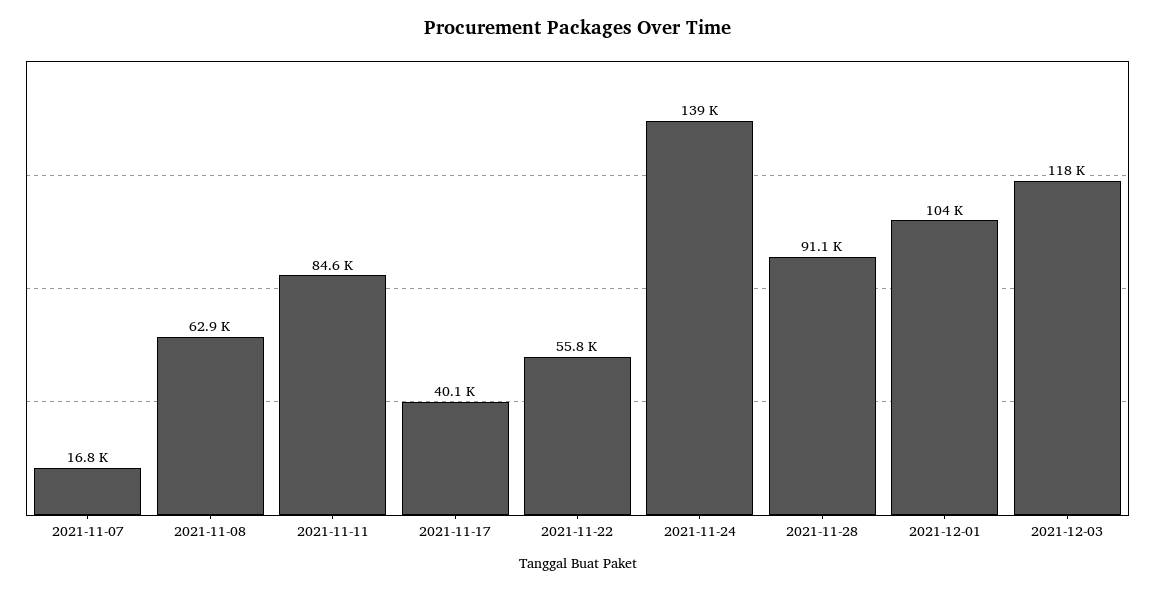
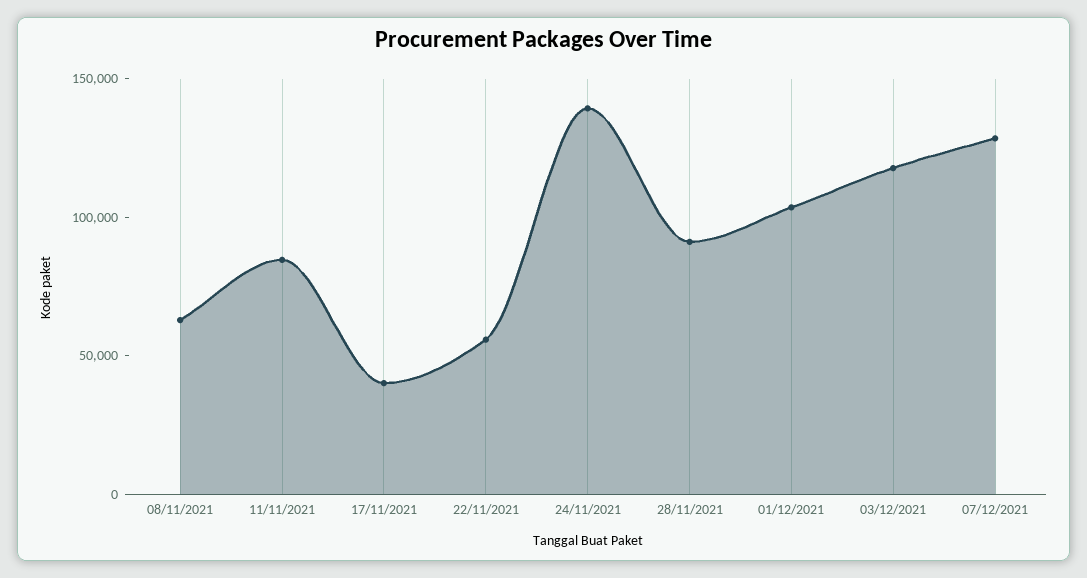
2021-11-07: 16800 -> none
07/12/2021: none -> 130000

